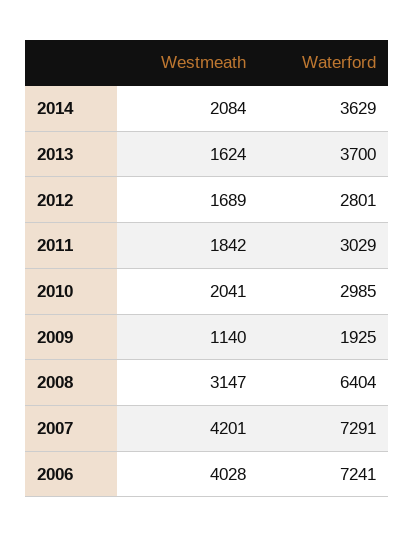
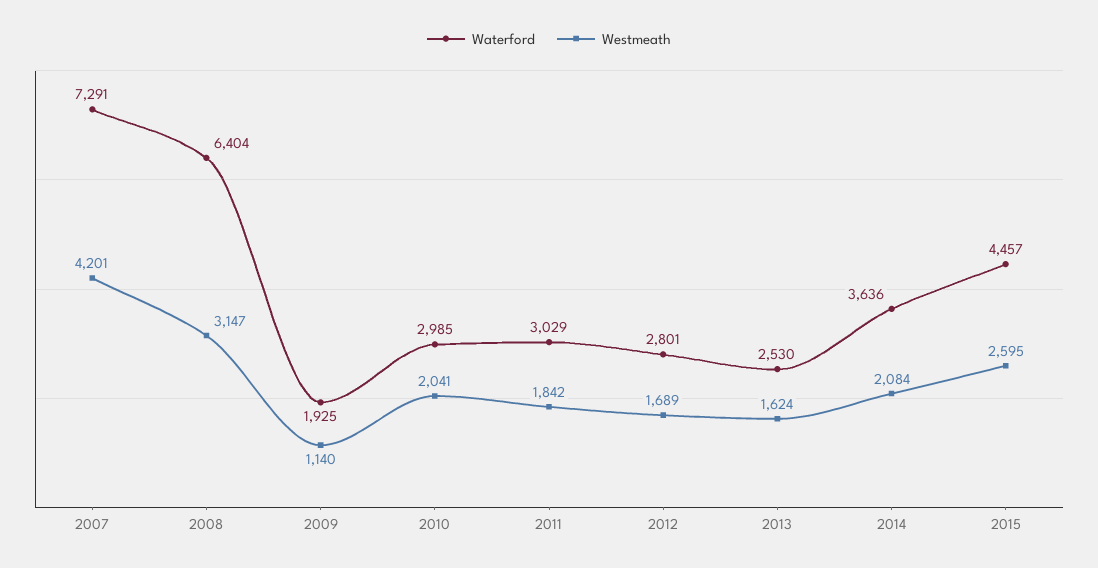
Waterford, 2014: 3629 -> 3636
Waterford, 2013: 3700 -> 2530
Westmeath, 2006: 4028 -> none
Waterford, 2006: 7241 -> none
Waterford, 2015: none -> 4457
Westmeath, 2015: none -> 2595

